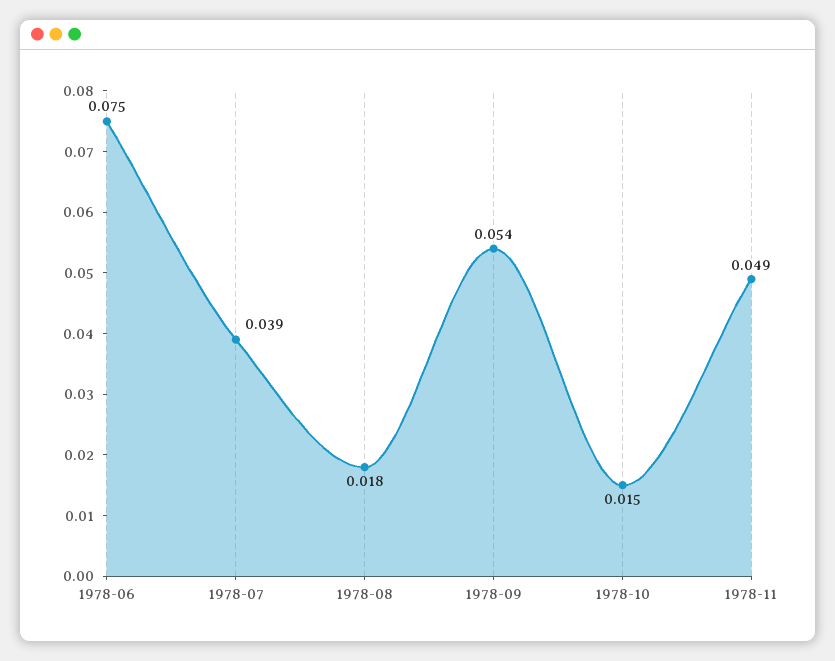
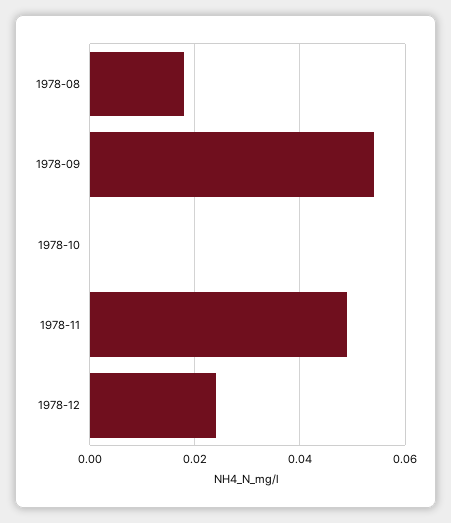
1978-06: 0.075 -> none
1978-07: 0.039 -> none
1978-10: 0.015 -> 0
1978-12: none -> 0.025

